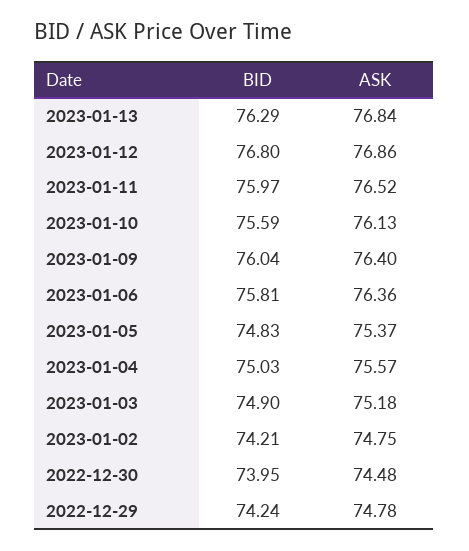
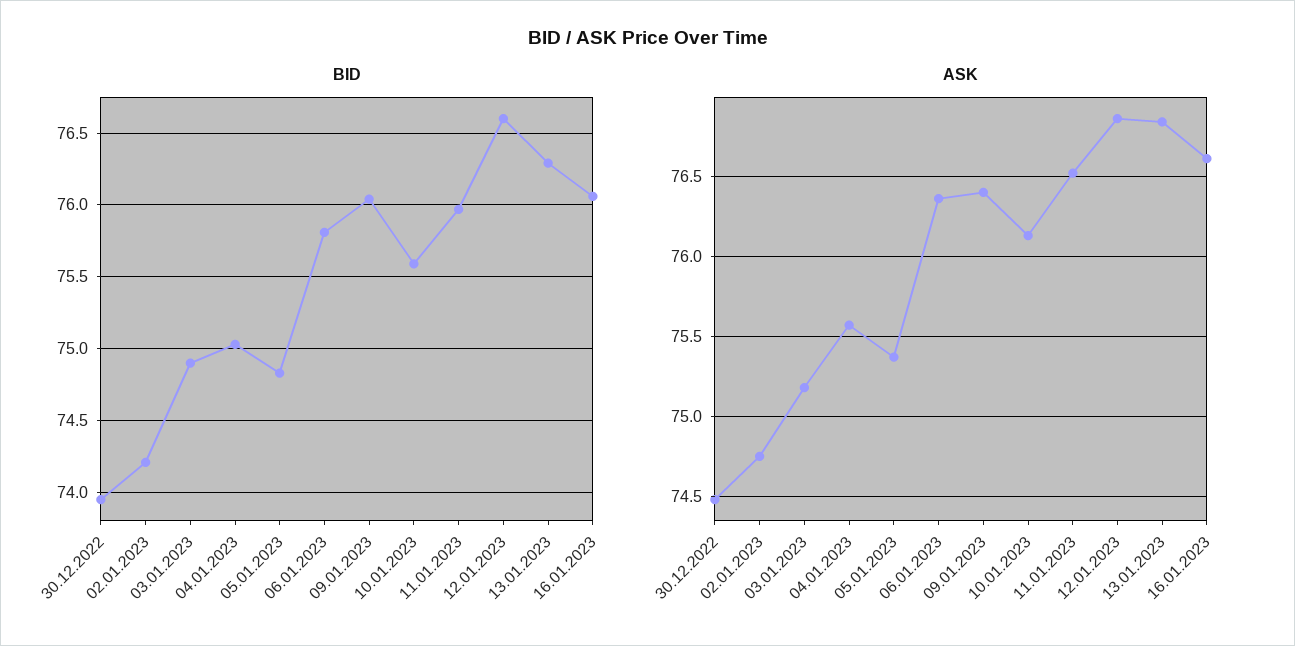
BID, 2023-01-12: 76.8 -> 76.6
BID, 2022-12-29: 74.24 -> none
ASK, 2022-12-29: 74.78 -> none
BID, 16.01.2023: none -> 76.05
ASK, 16.01.2023: none -> 76.6

